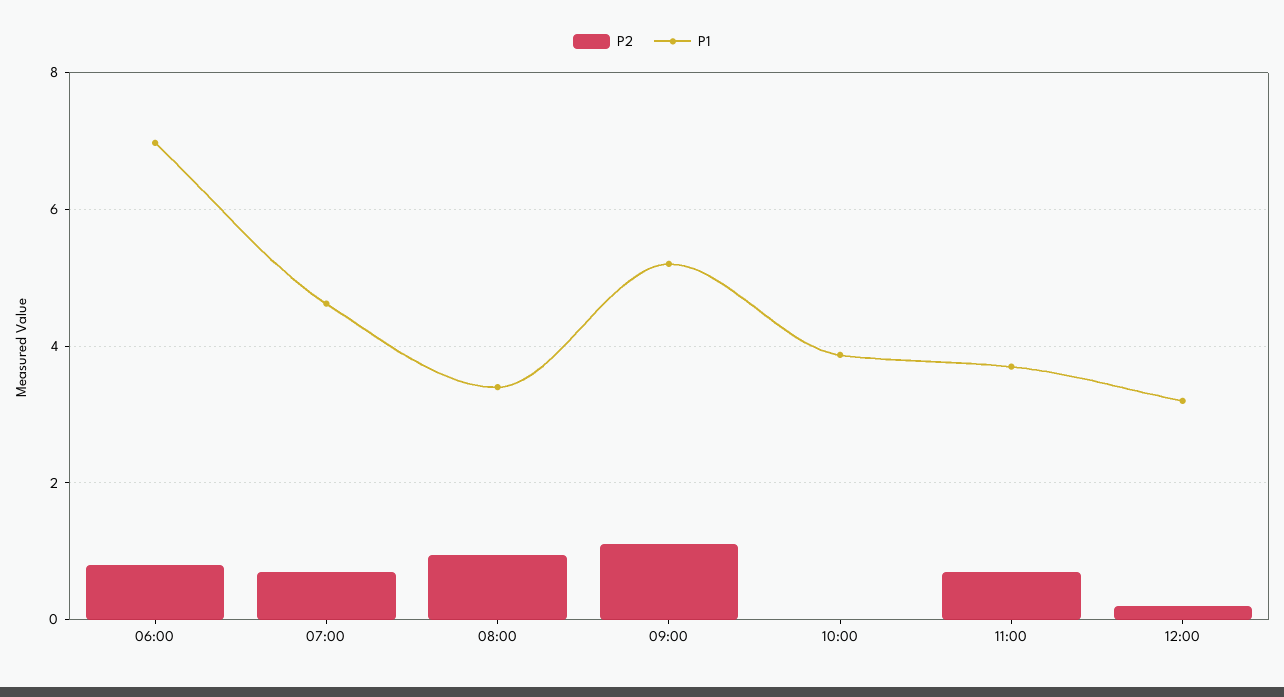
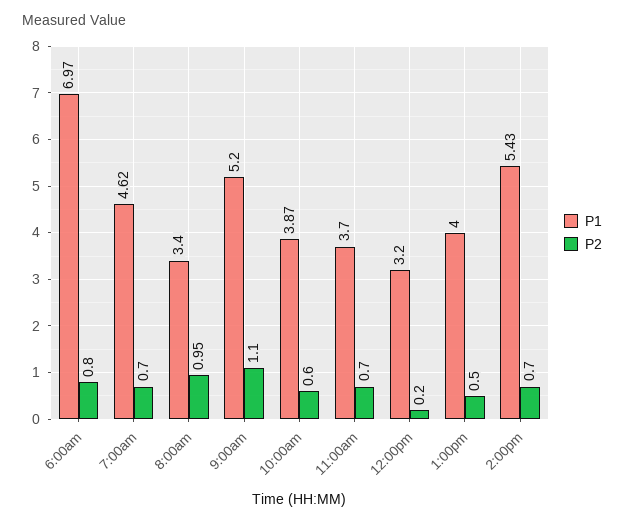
P2, 10:00: 0 -> 0.6
P1, 1:00pm: none -> 4
P2, 1:00pm: none -> 0.5
P1, 2:00pm: none -> 5.43
P2, 2:00pm: none -> 0.7

